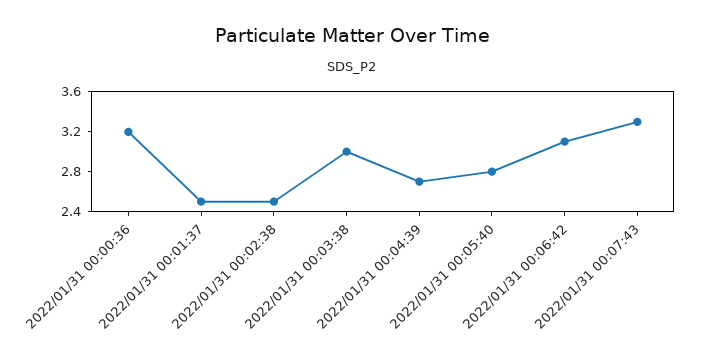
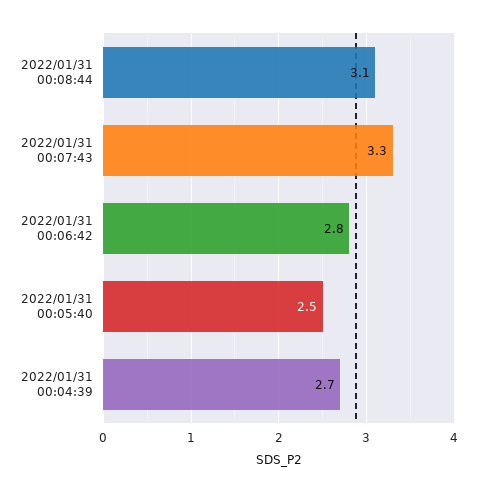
2022/01/31 00:00:36: 3.2 -> none
2022/01/31 00:01:37: 2.5 -> none
2022/01/31 00:02:38: 2.5 -> none
2022/01/31 00:03:38: 3 -> none
2022/01/31 00:05:40: 2.8 -> 2.5
2022/01/31 00:06:42: 3.1 -> 2.8
2022/01/31 00:08:44: none -> 3.1

